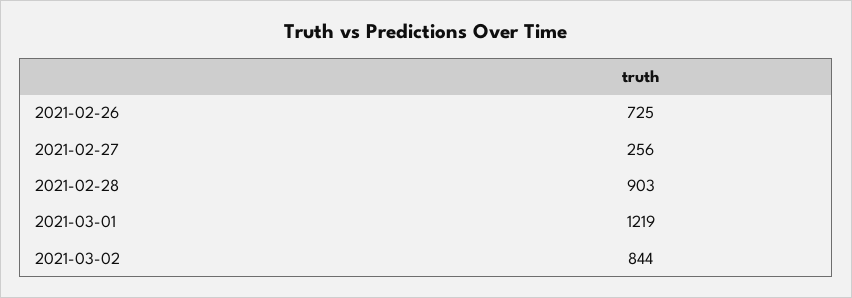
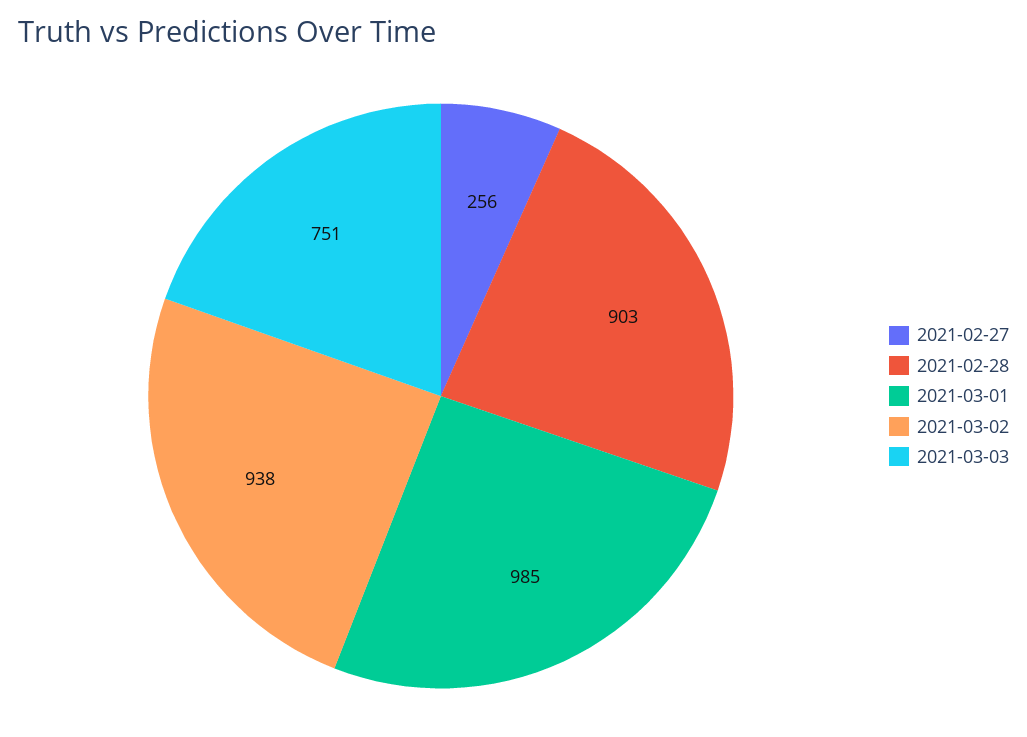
2021-02-26: 725 -> none
2021-03-01: 1219 -> 985
2021-03-02: 844 -> 938
2021-03-03: none -> 751

